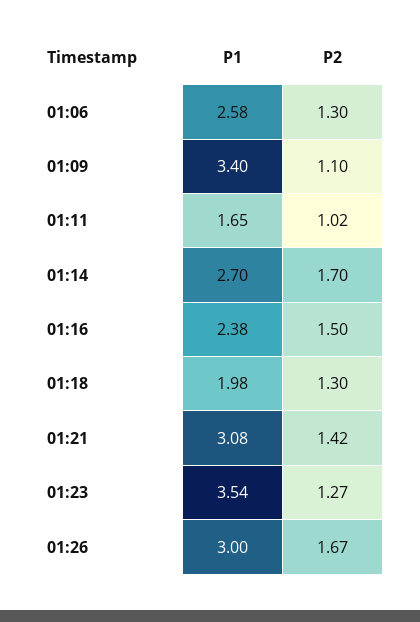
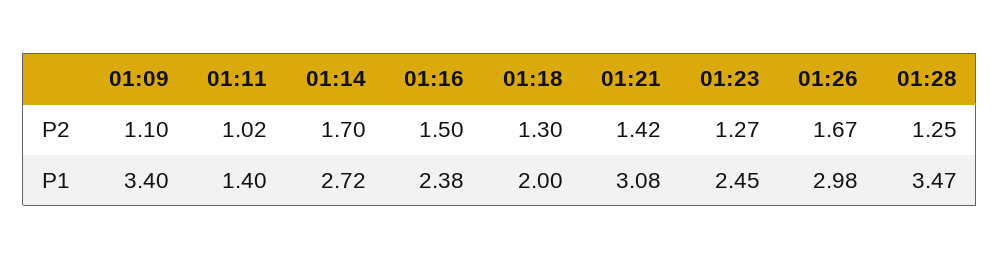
P1, 01:06: 2.58 -> none
P2, 01:06: 1.3 -> none
P1, 01:11: 1.65 -> 1.4
P1, 01:14: 2.7 -> 2.72
P1, 01:18: 1.98 -> 2
P1, 01:23: 3.54 -> 2.45
P1, 01:26: 3 -> 2.98
P2, 01:28: none -> 1.25
P1, 01:28: none -> 3.47

